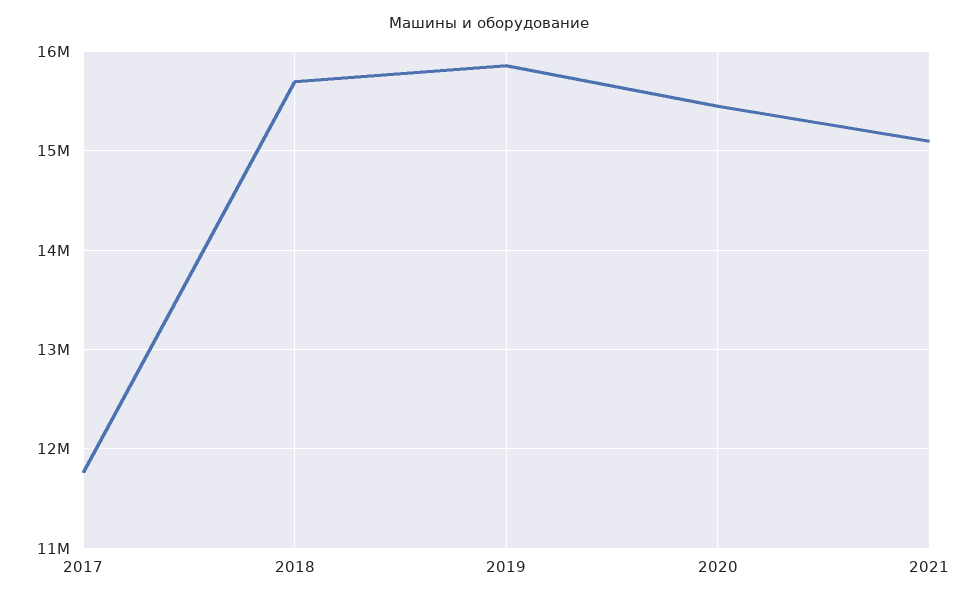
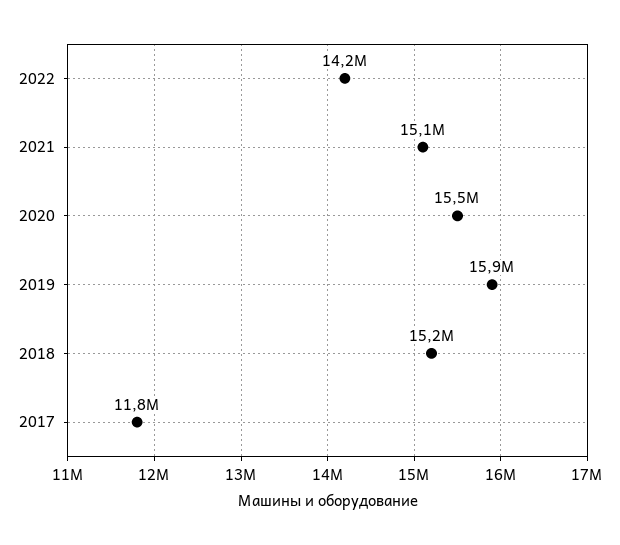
2018: 15700000 -> 15200000
2022: none -> 14200000

